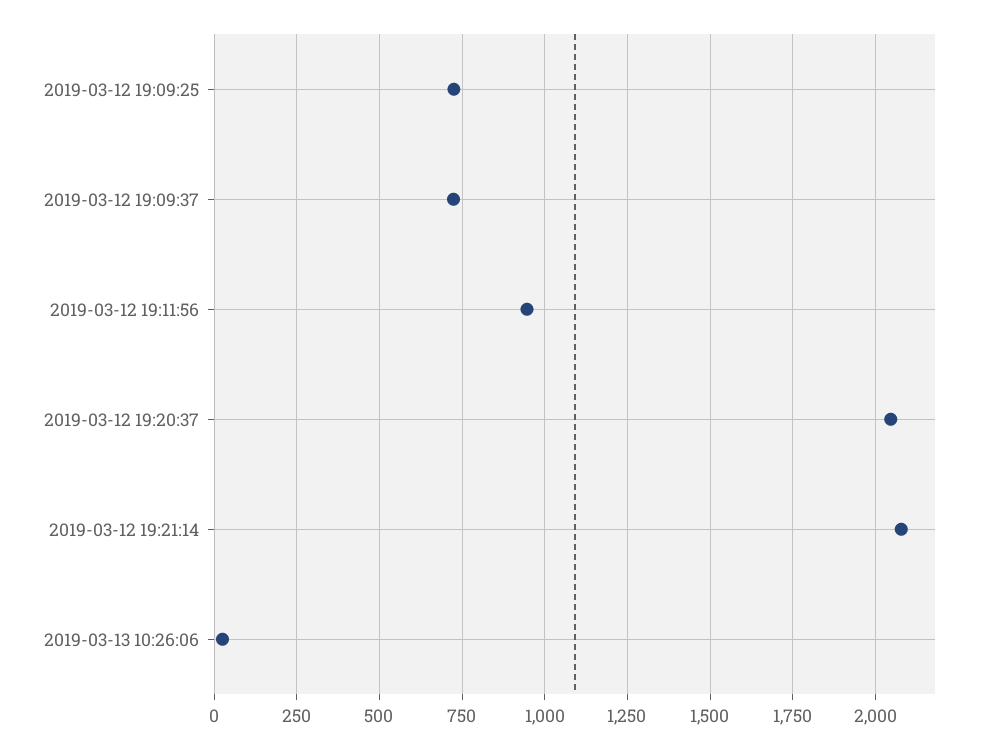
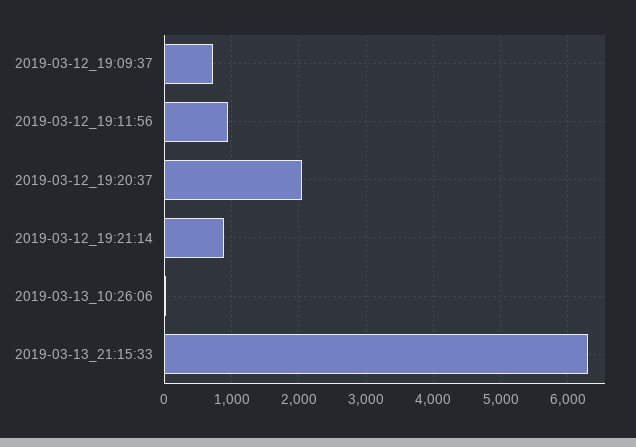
2019-03-12 19:09:25: 725 -> none
2019-03-12 19:21:14: 2075 -> 900
2019-03-13_21:15:33: none -> 6300

